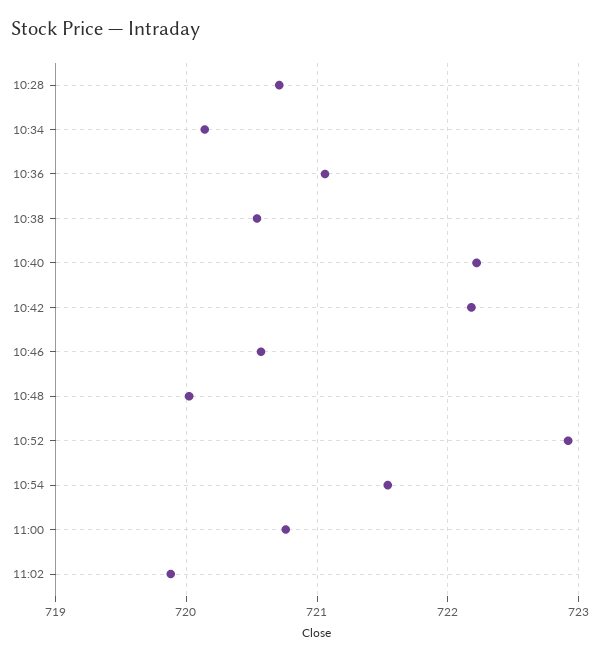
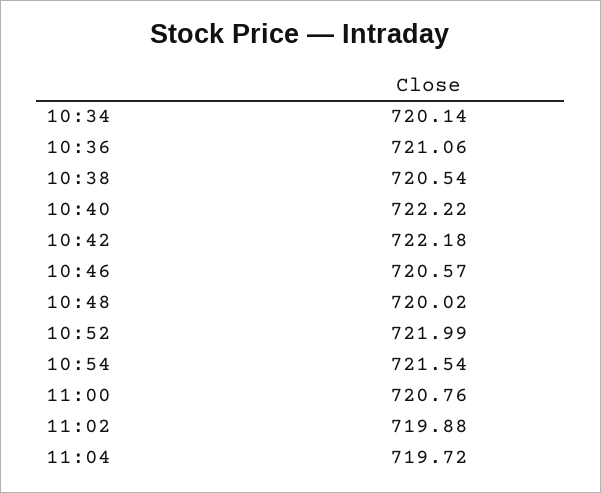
10:28: 720.7 -> none
10:52: 722.9 -> 721.99
11:04: none -> 719.72

